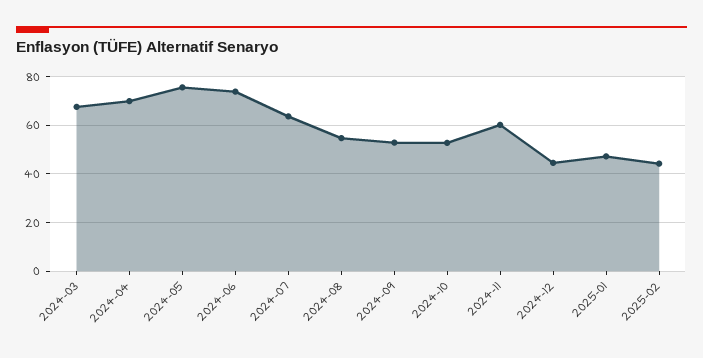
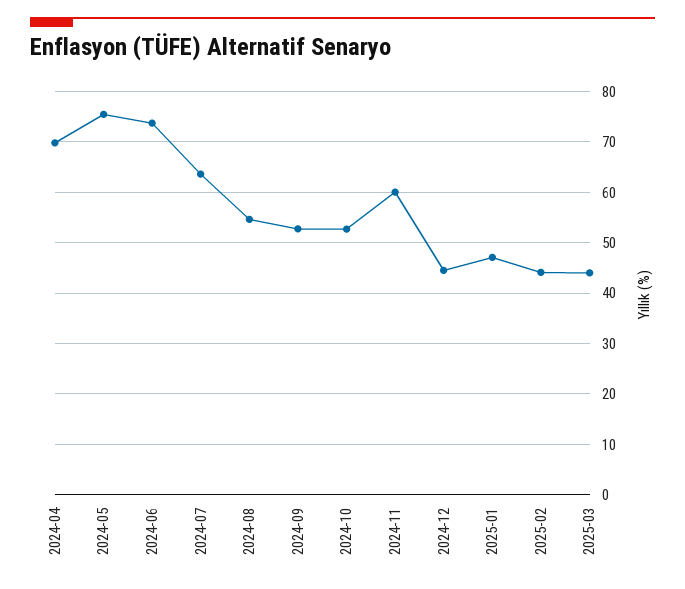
2024-03: 67.5 -> none
2025-03: none -> 44

